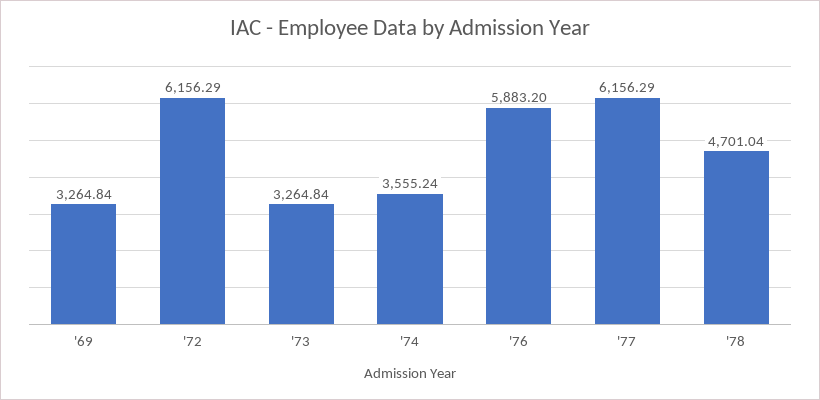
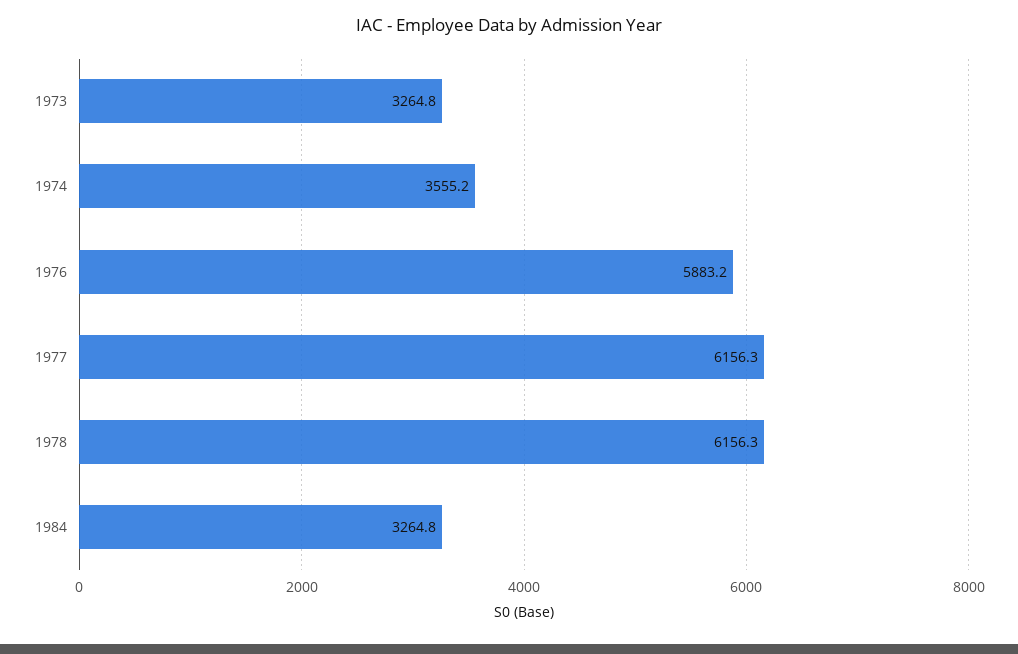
'69: 3264.84 -> none
'72: 6156.29 -> none
'78: 4701.04 -> 6156.3
1984: none -> 3264.8

